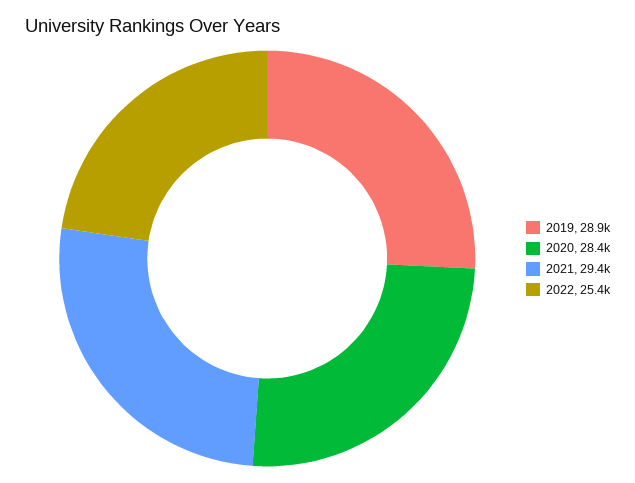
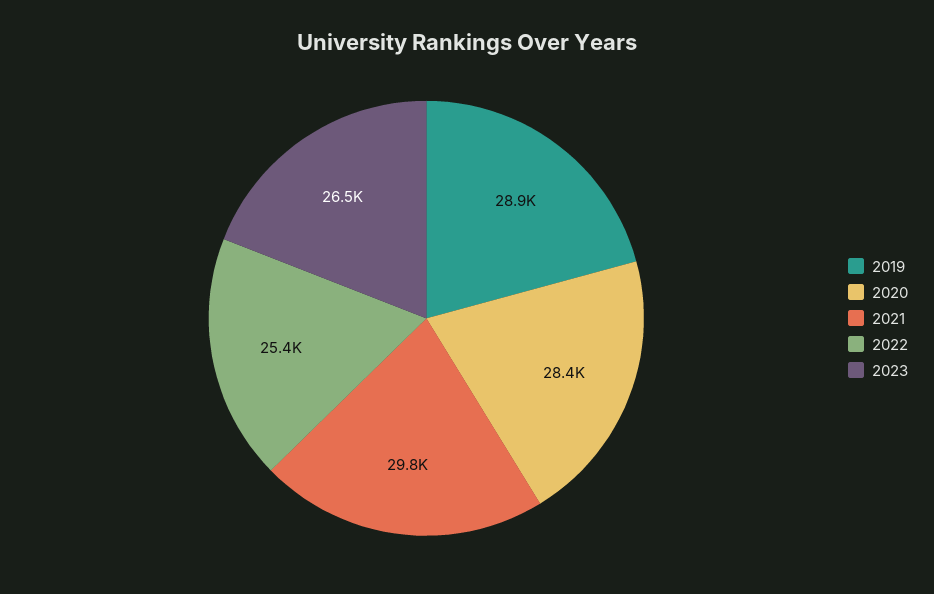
2021: 29400 -> 29800
2023: none -> 26500

